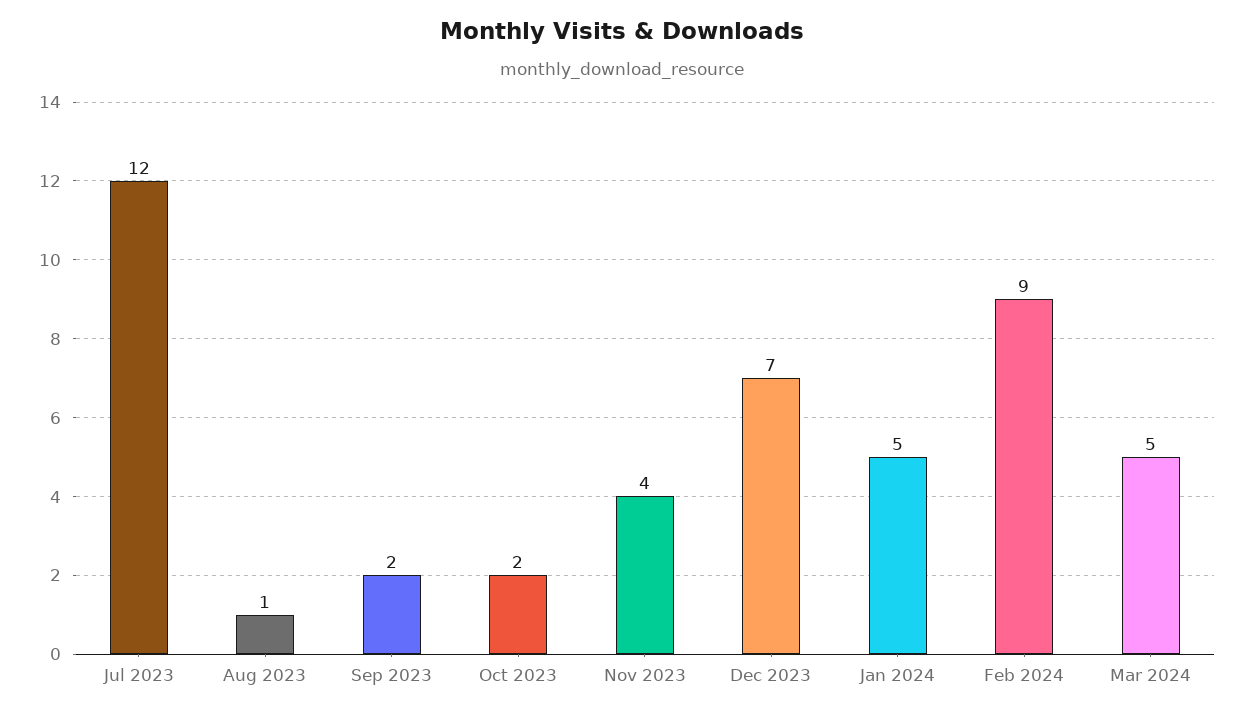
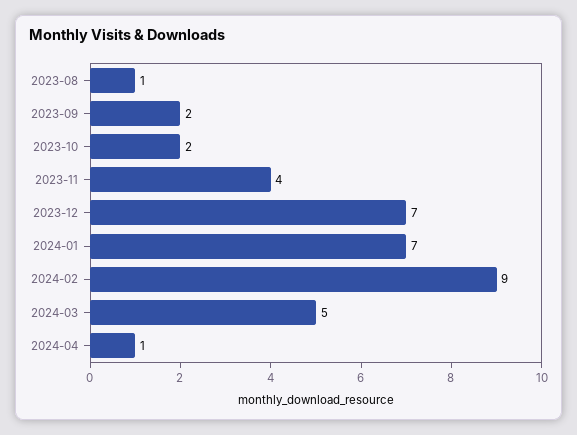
Jul 2023: 12 -> none
Jan 2024: 5 -> 7
2024-04: none -> 1

